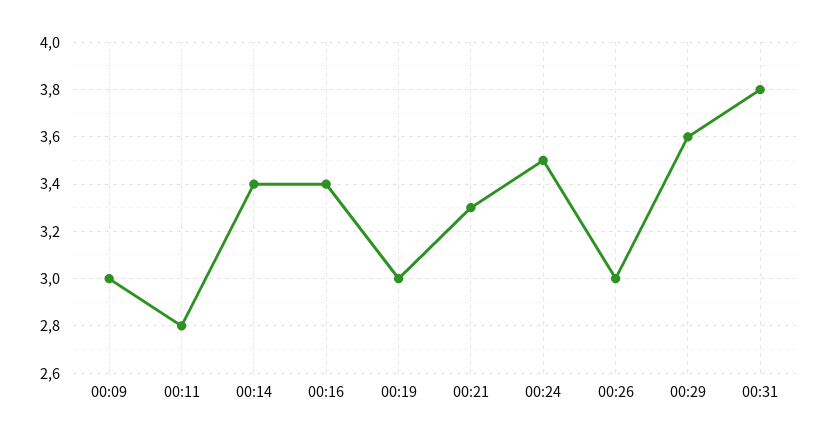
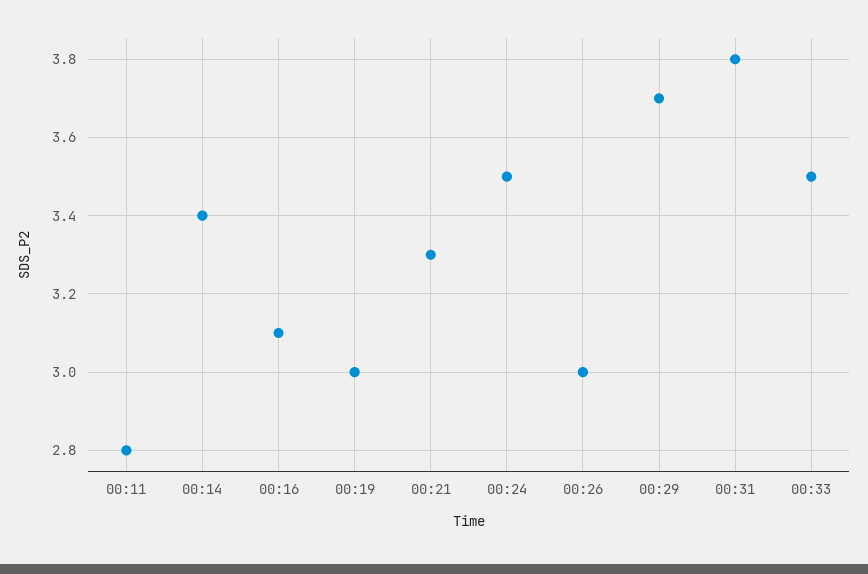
00:09: 3 -> none
00:16: 3.4 -> 3.1
00:29: 3.6 -> 3.7
00:33: none -> 3.5

